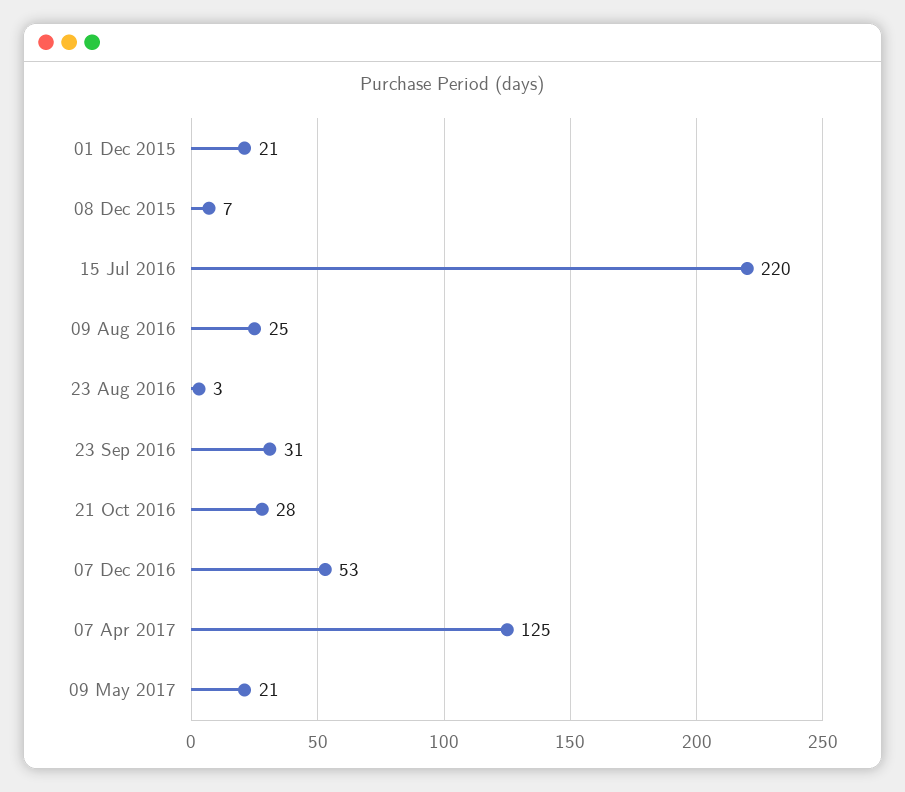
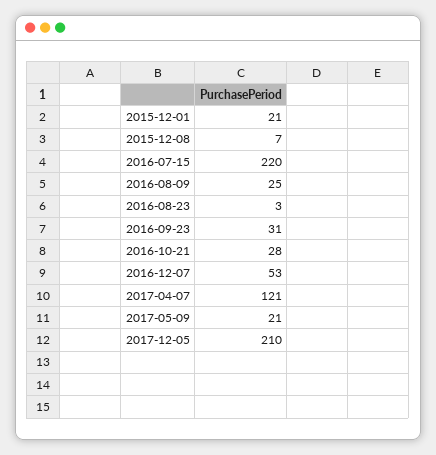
07 Apr 2017: 125 -> 121
2017-12-05: none -> 210

